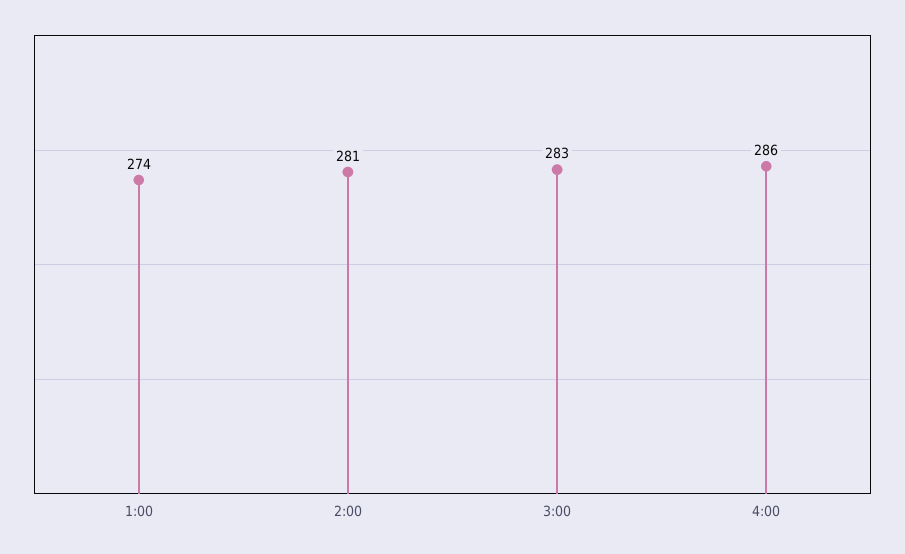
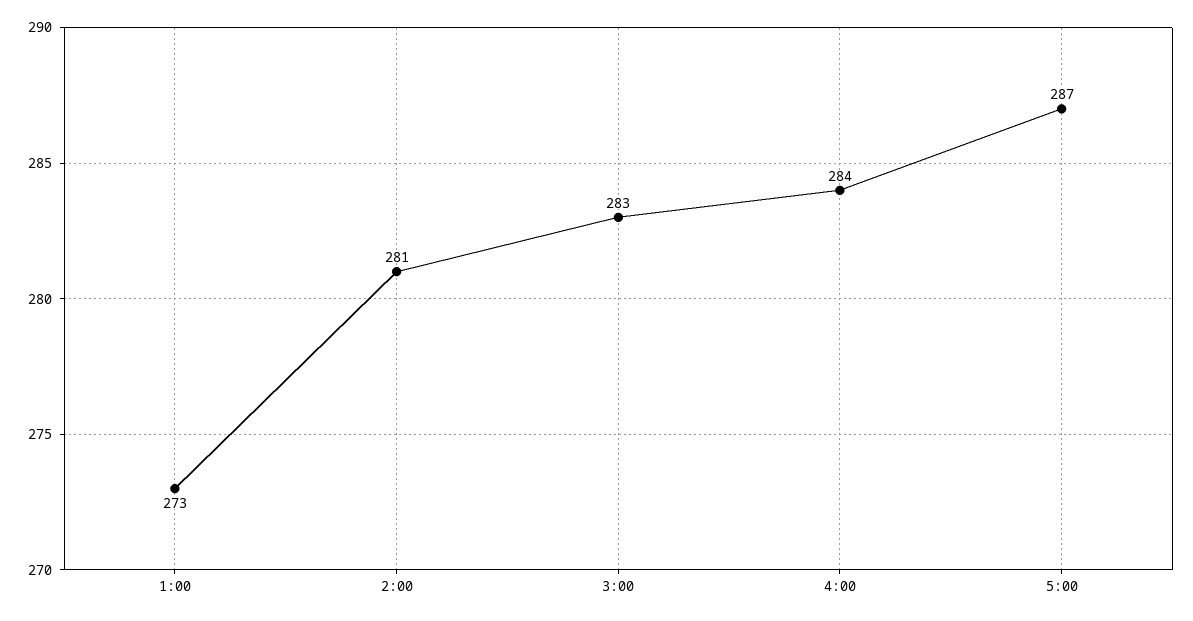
1:00: 274 -> 273
4:00: 286 -> 284
5:00: none -> 287

